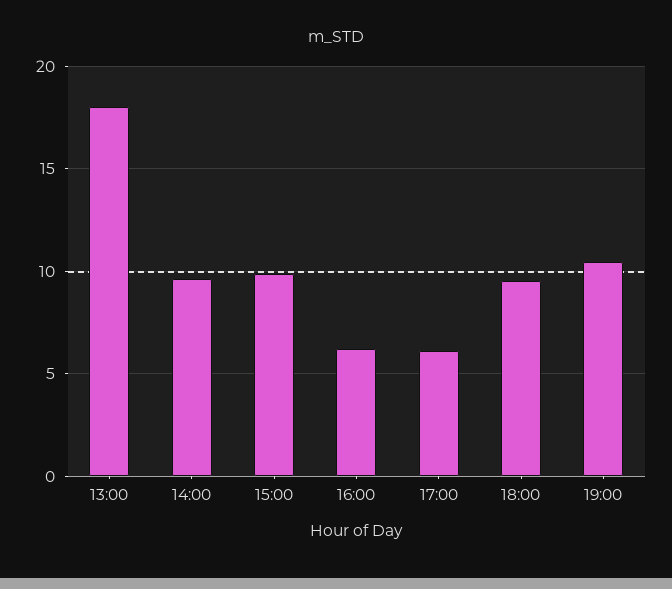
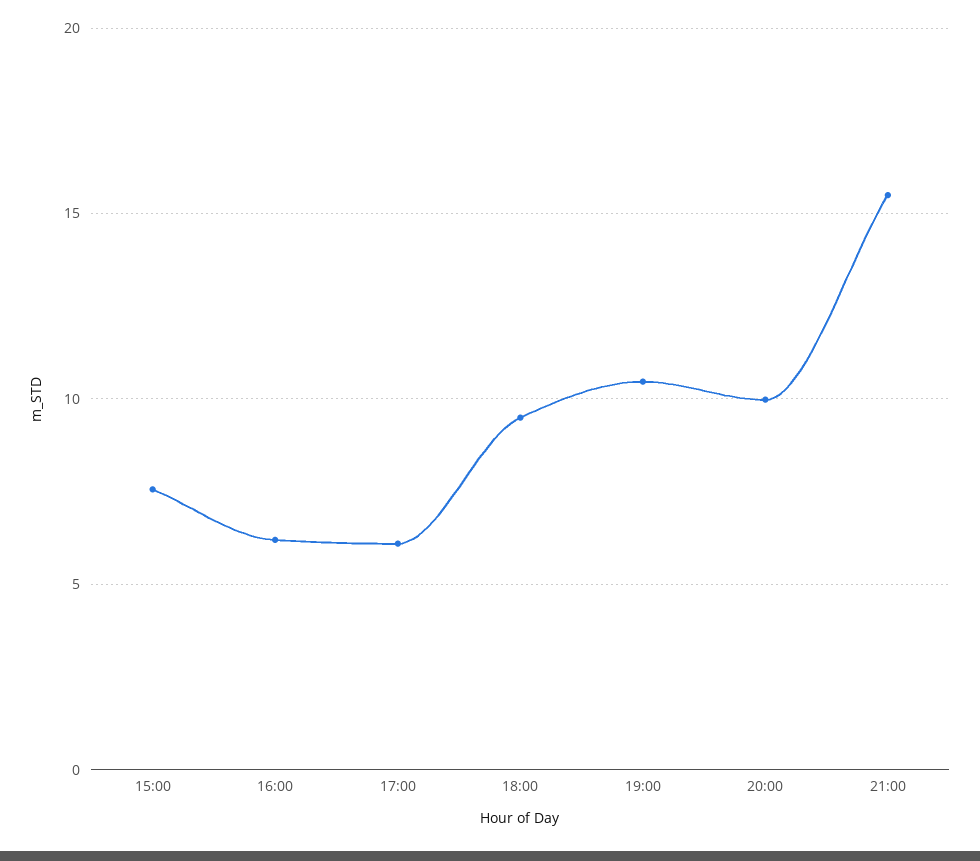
13:00: 18 -> none
14:00: 9.5 -> none
15:00: 10 -> 7.5
20:00: none -> 10
21:00: none -> 15.5

